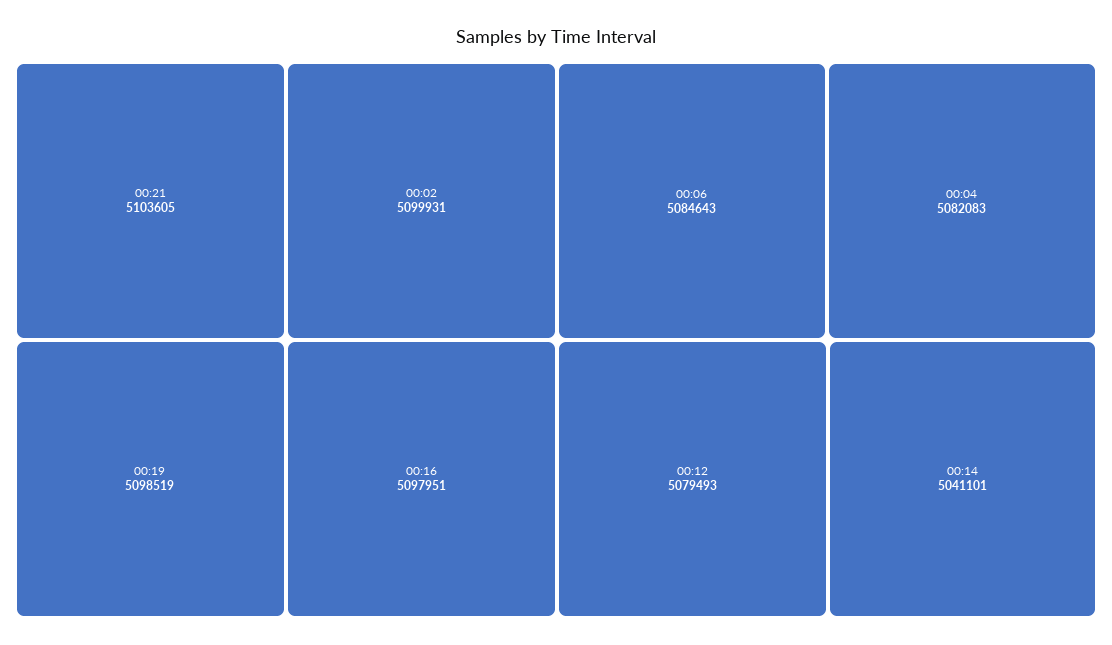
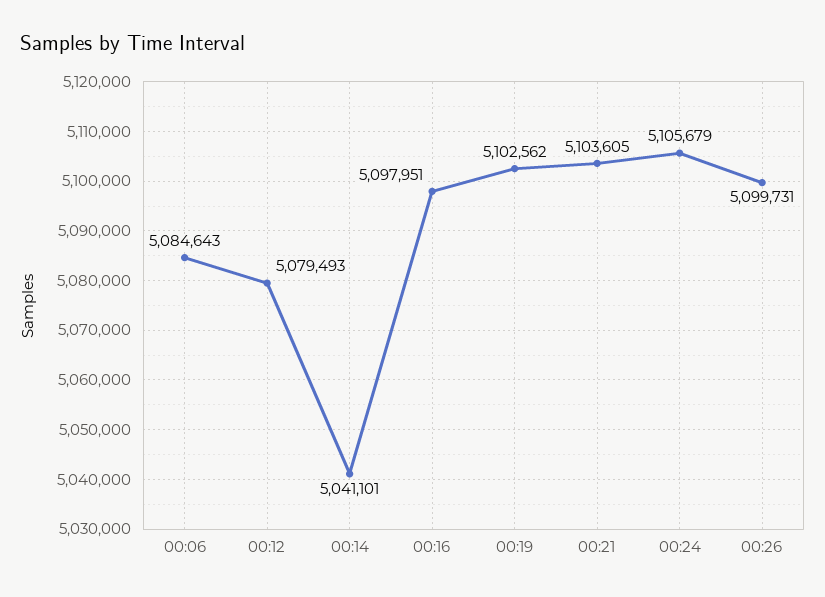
00:02: 5099931 -> none
00:19: 5098519 -> 5102562
00:04: 5082083 -> none
00:24: none -> 5105679
00:26: none -> 5099731

